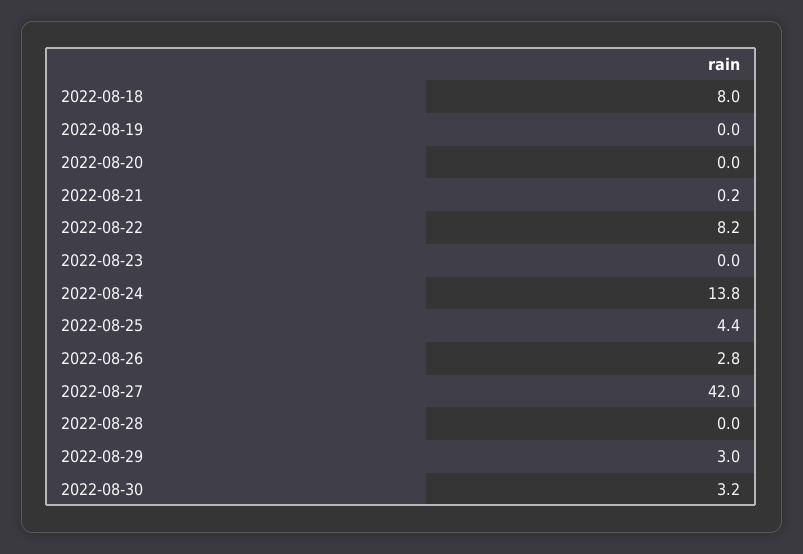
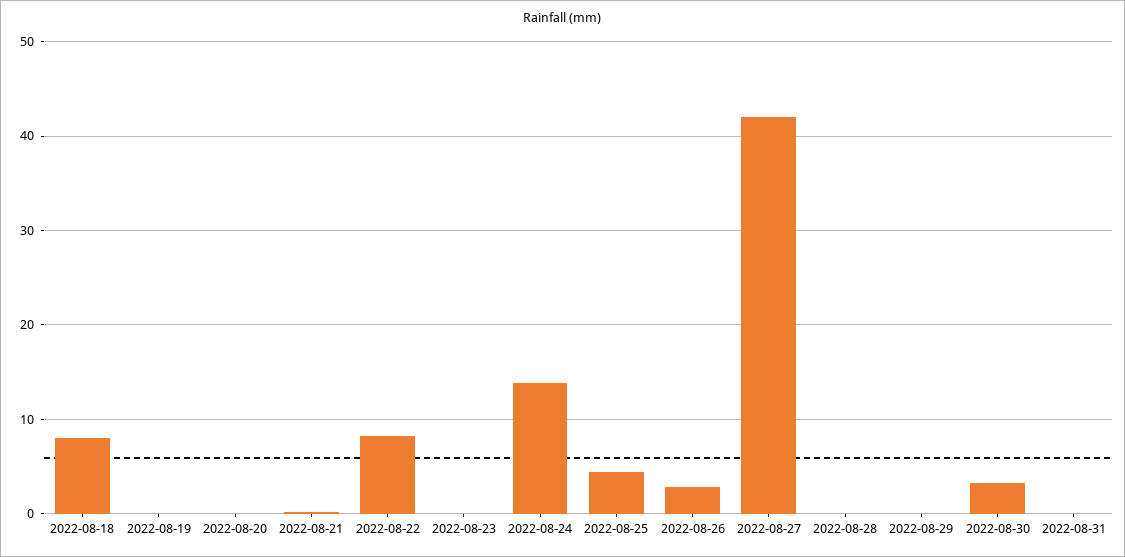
2022-08-29: 3 -> 0
2022-08-31: none -> 0

